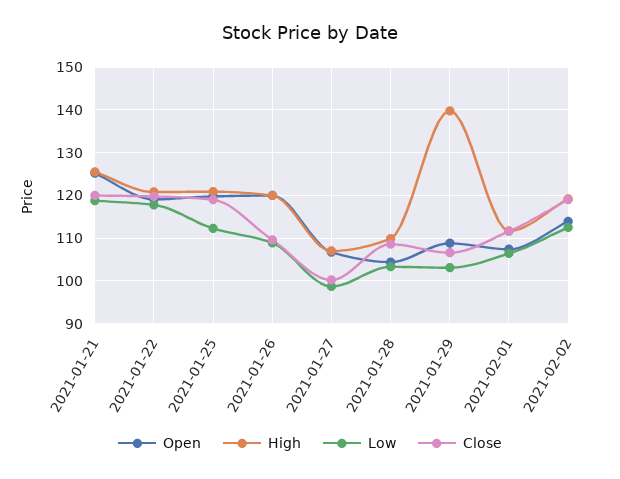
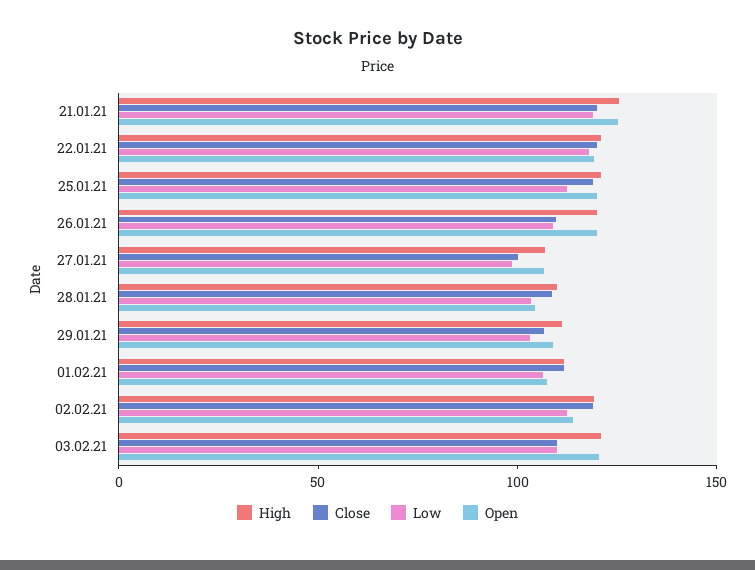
High, 2021-01-29: 140 -> 110
High, 03.02.21: none -> 120
Close, 03.02.21: none -> 110
Low, 03.02.21: none -> 110
Open, 03.02.21: none -> 120

